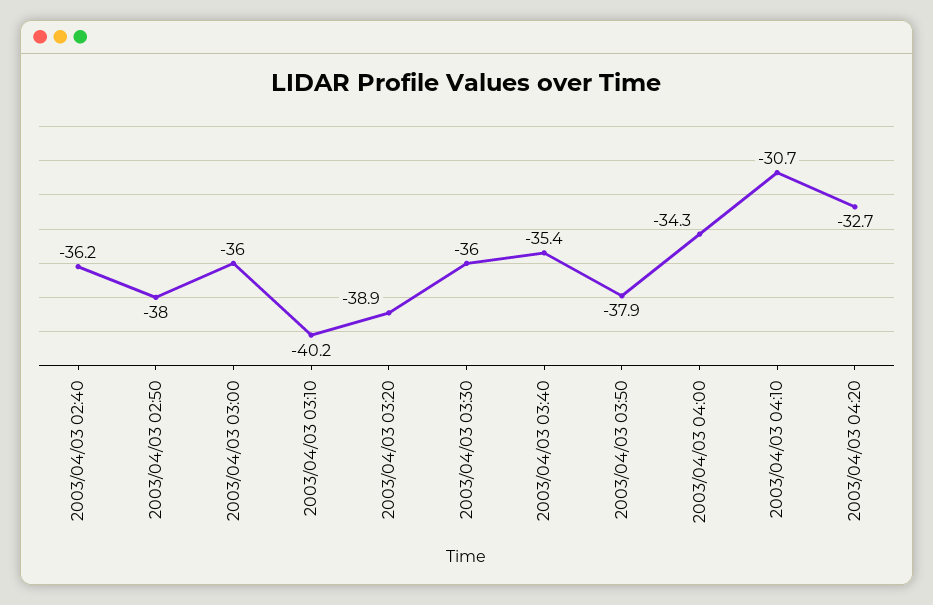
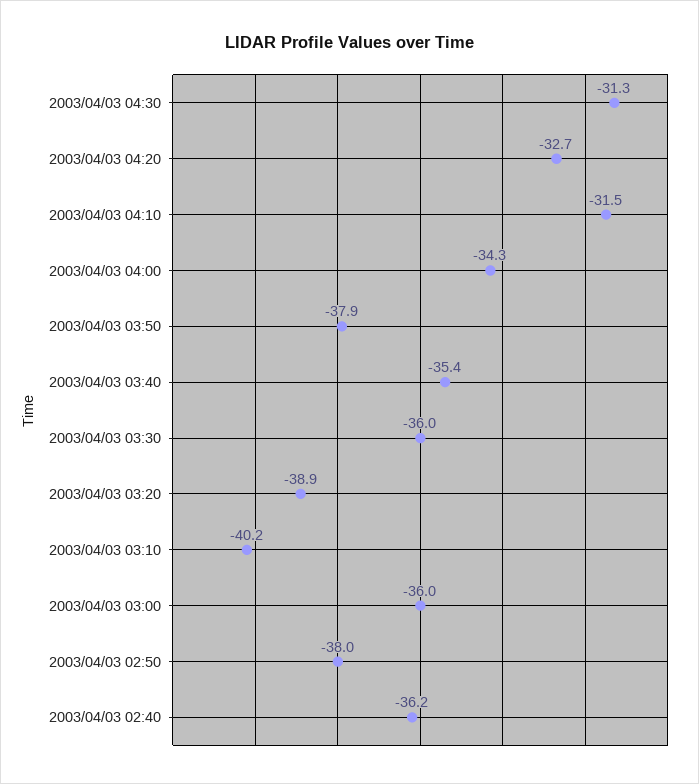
2003/04/03 04:10: -30.7 -> -31.5
2003/04/03 04:30: none -> -31.3

